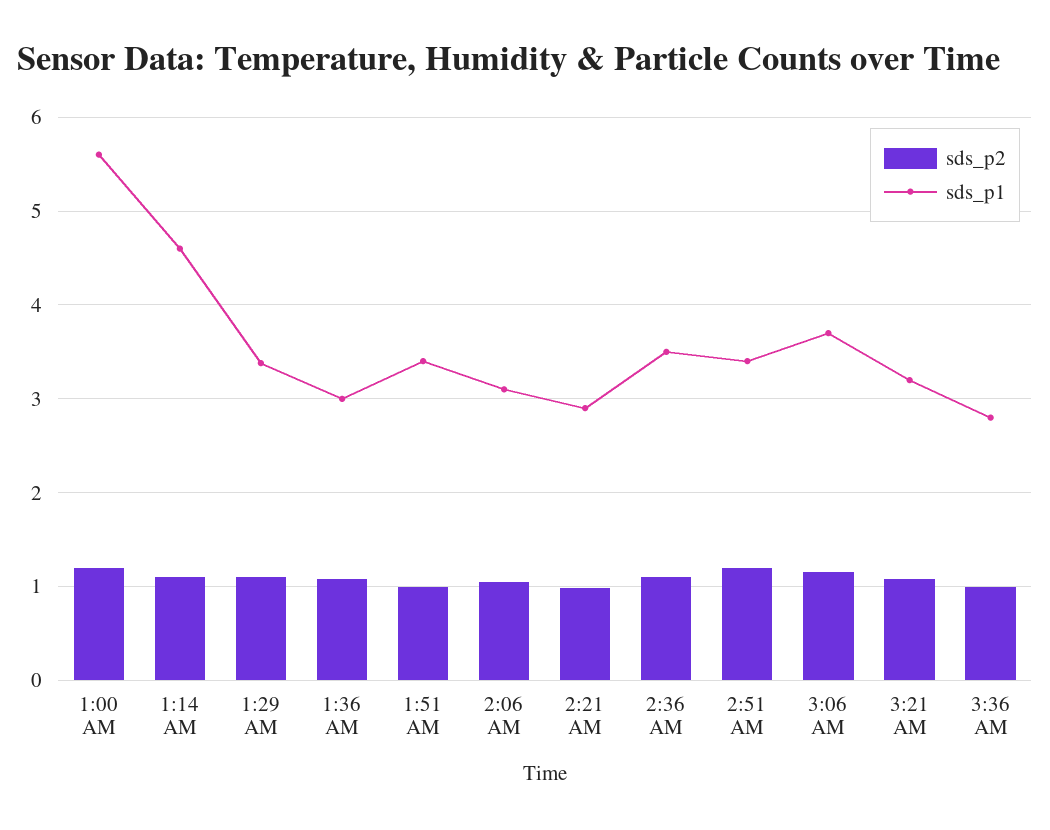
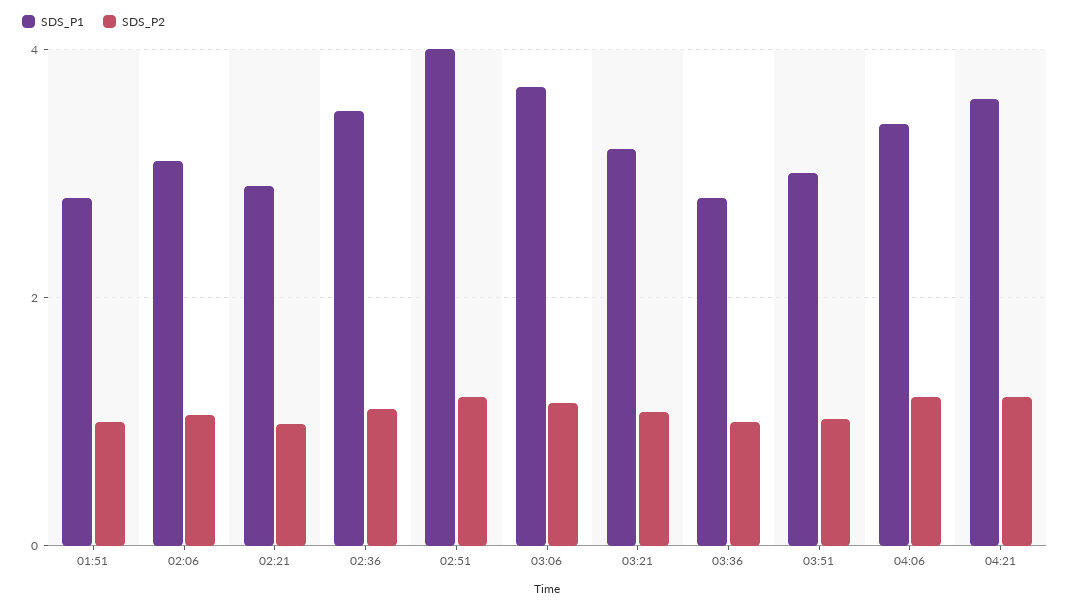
sds_p2, 1:00 AM: 1.2 -> none
sds_p1, 1:00 AM: 5.6 -> none
sds_p2, 1:14 AM: 1.1 -> none
sds_p1, 1:14 AM: 4.6 -> none
sds_p2, 1:29 AM: 1.1 -> none
sds_p1, 1:29 AM: 3.4 -> none
sds_p2, 1:36 AM: 1.1 -> none
sds_p1, 1:36 AM: 3 -> none
sds_p1, 1:51 AM: 3.4 -> 2.8
sds_p1, 2:51 AM: 3.4 -> 4
sds_p1, 03:51: none -> 3
sds_p2, 03:51: none -> 1
sds_p1, 04:06: none -> 3.4
sds_p2, 04:06: none -> 1.2
sds_p1, 04:21: none -> 3.6
sds_p2, 04:21: none -> 1.2

